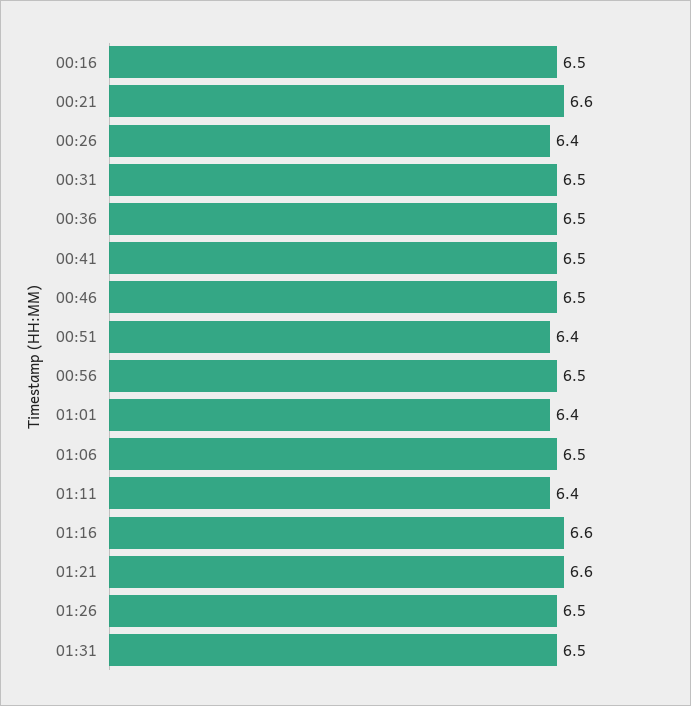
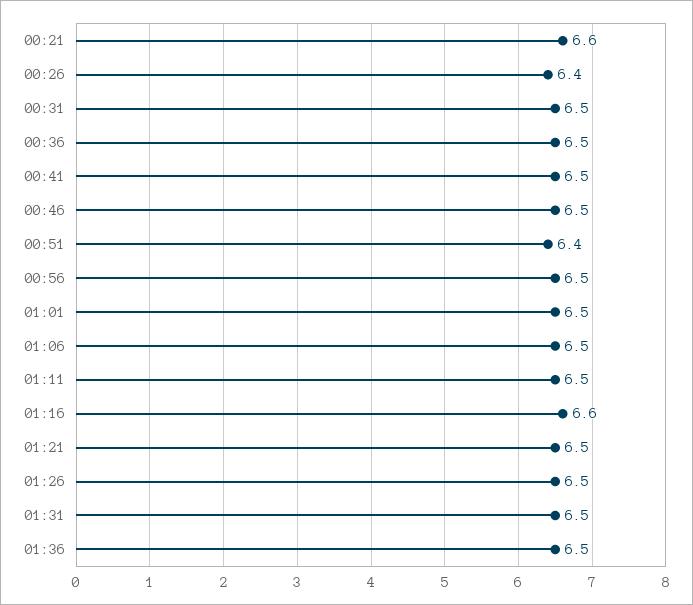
00:16: 6.5 -> none
01:01: 6.4 -> 6.5
01:11: 6.4 -> 6.5
01:21: 6.6 -> 6.5
01:36: none -> 6.5

